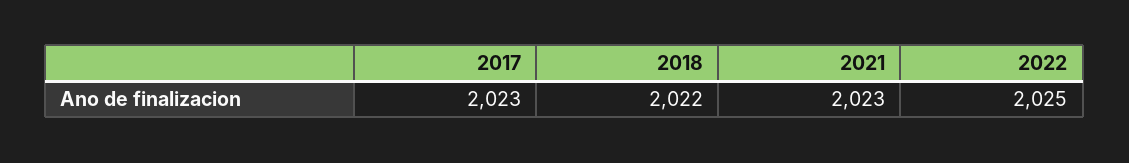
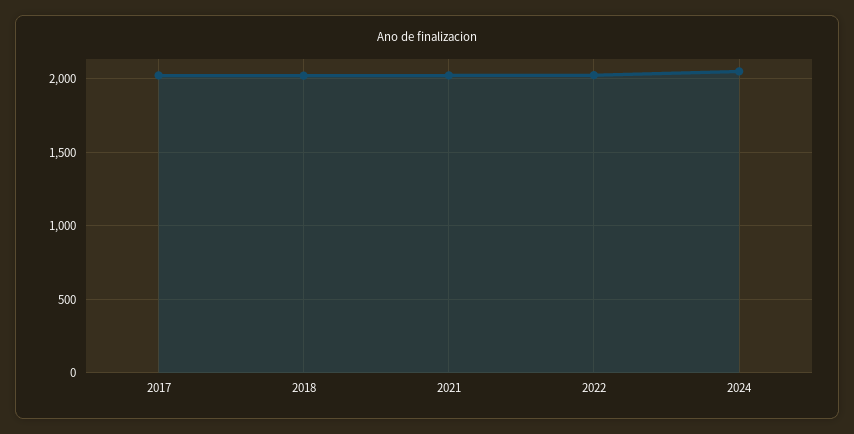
2024: none -> 2050

